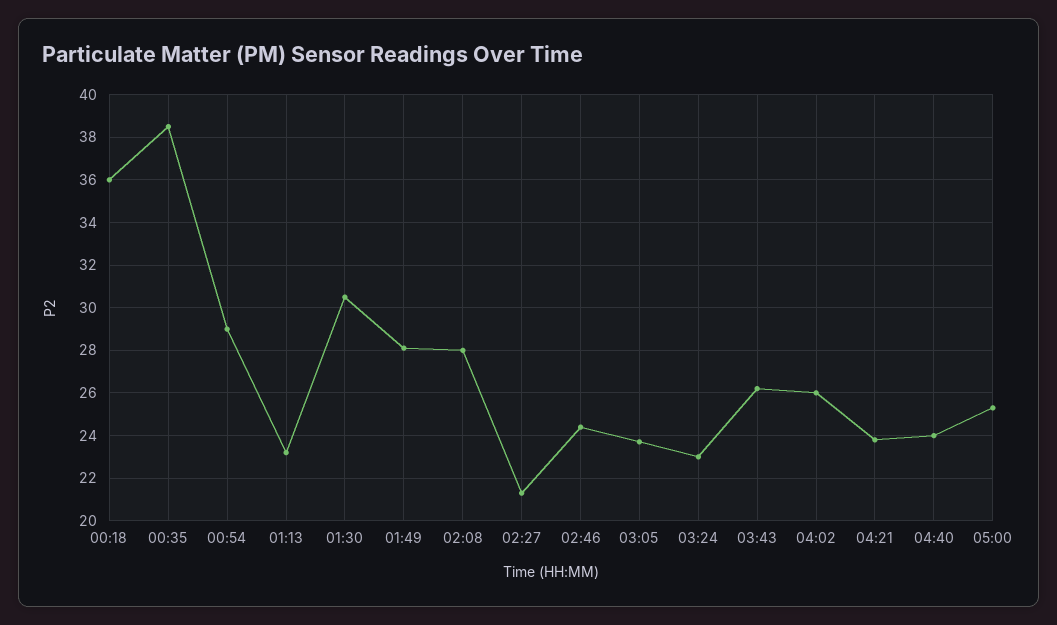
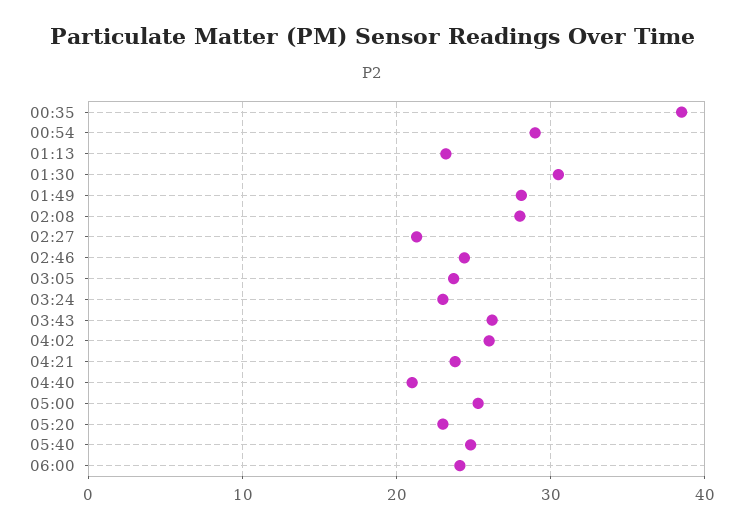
00:18: 36 -> none
04:40: 24 -> 21
05:20: none -> 23
05:40: none -> 25
06:00: none -> 24

